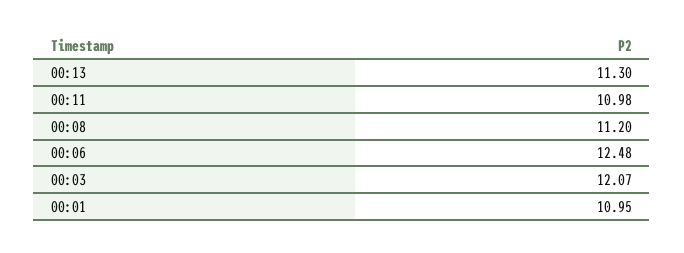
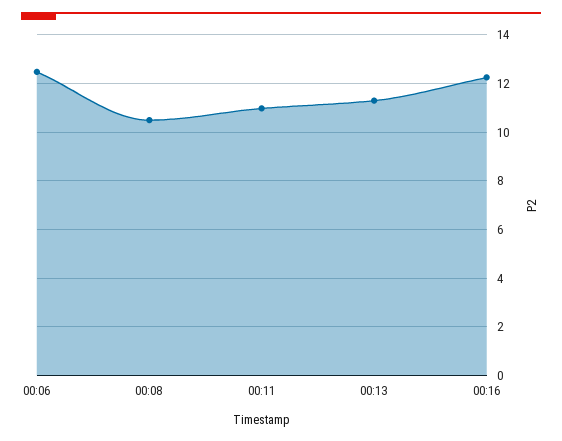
00:08: 11.2 -> 10.5
00:03: 12.07 -> none
00:01: 10.95 -> none
00:16: none -> 12.25

